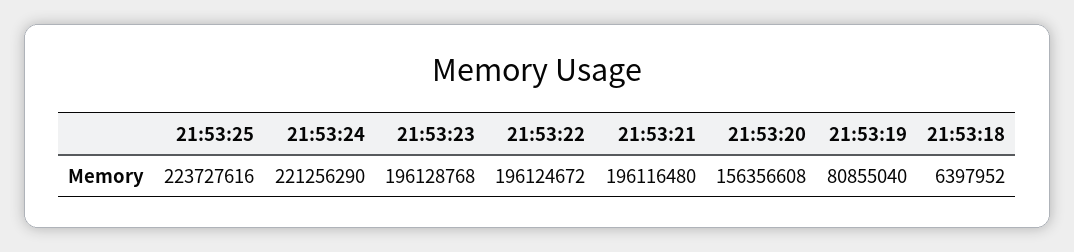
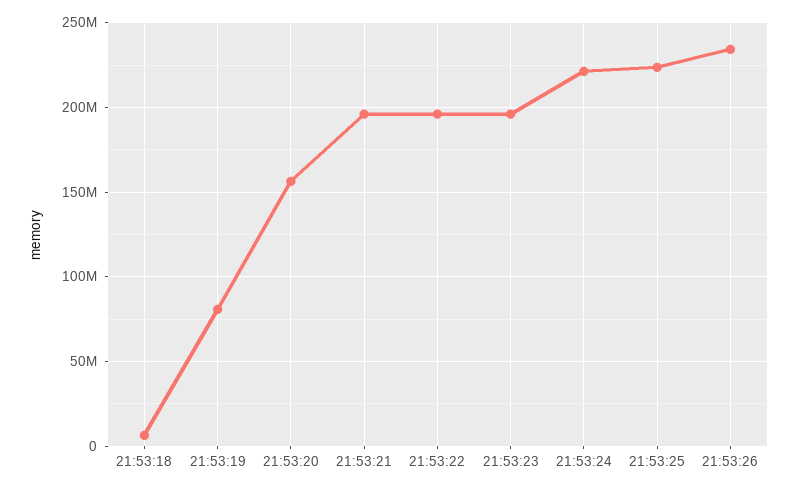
21:53:26: none -> 235000000

